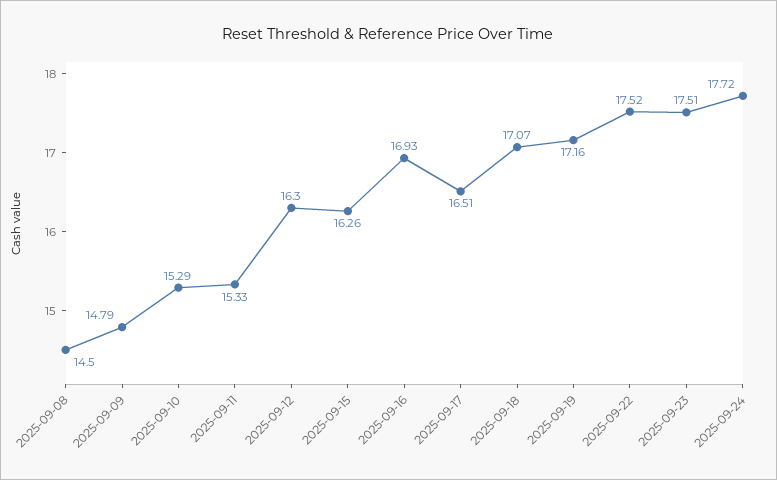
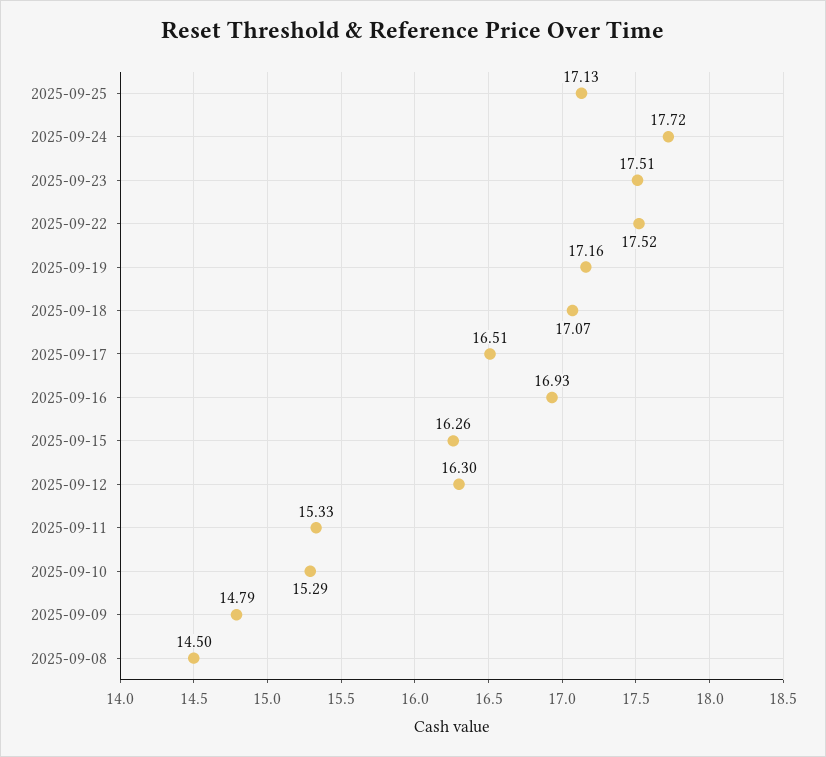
2025-09-25: none -> 17.13

